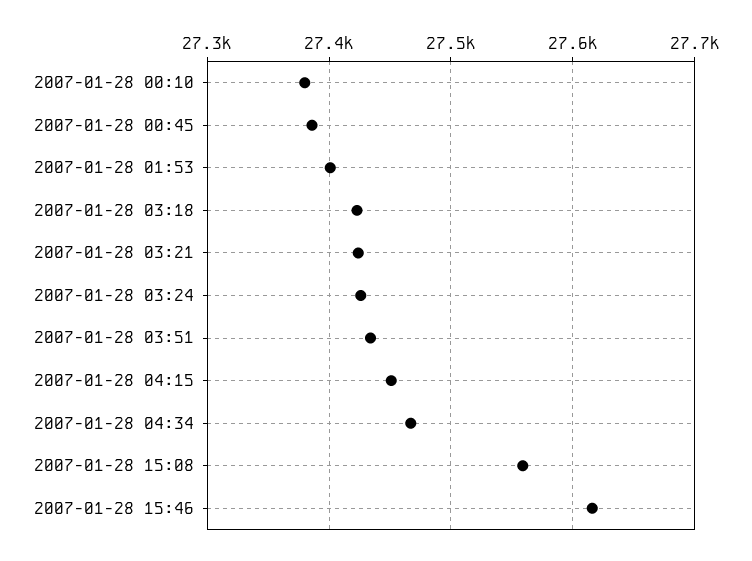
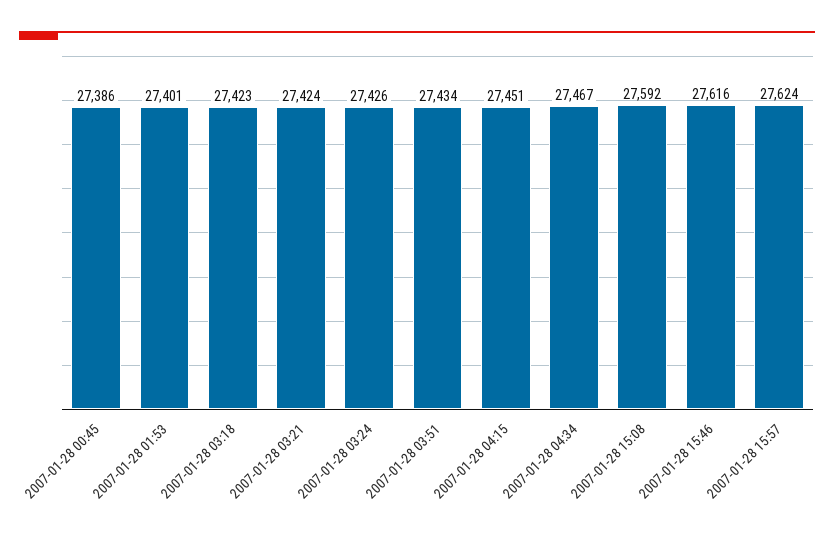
2007-01-28 00:10: 27380 -> none
2007-01-28 15:08: 27560 -> 27592
2007-01-28 15:57: none -> 27624

